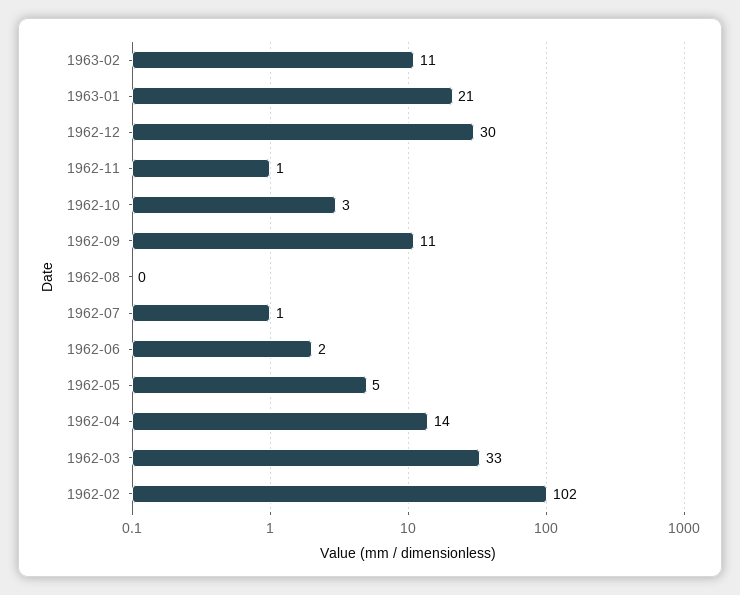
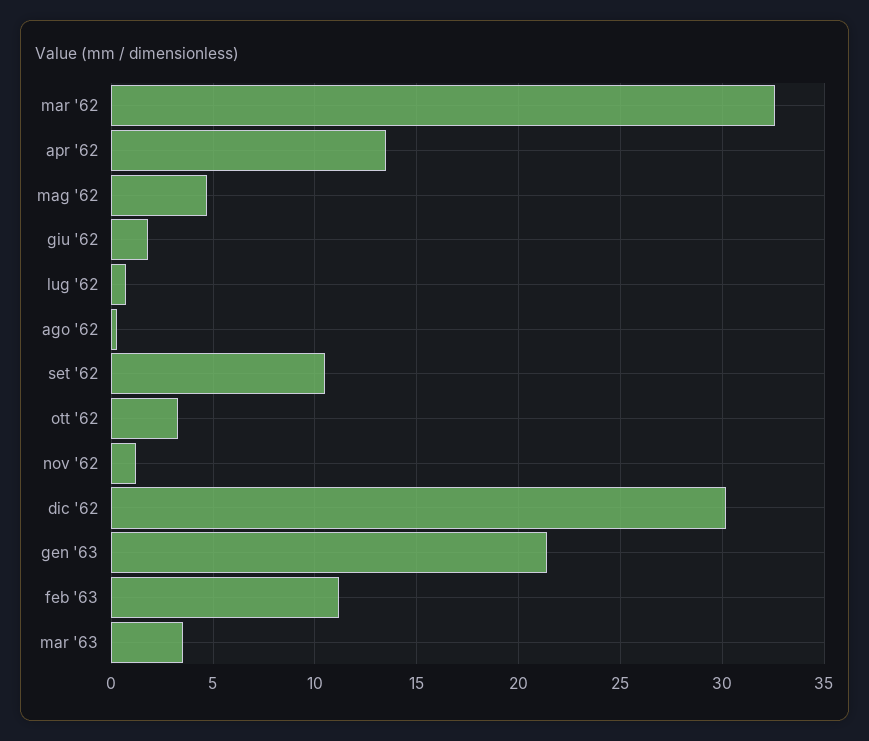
1962-02: 102 -> none
mar '63: none -> 3.5

